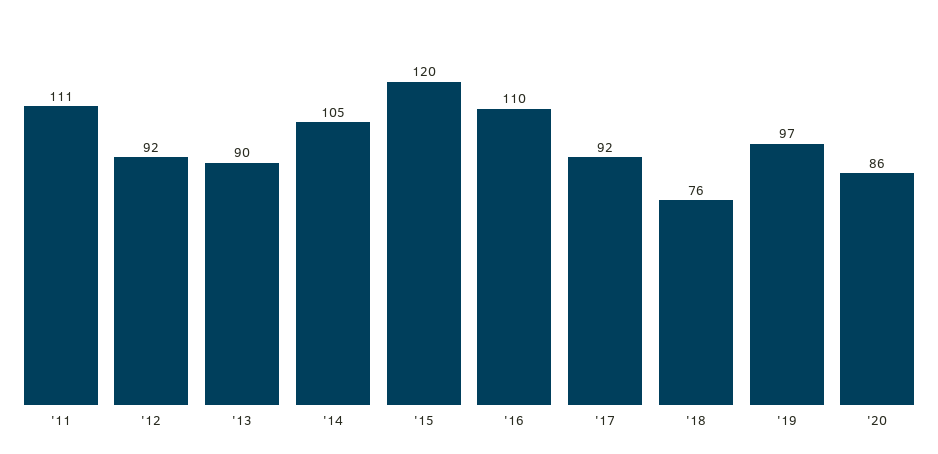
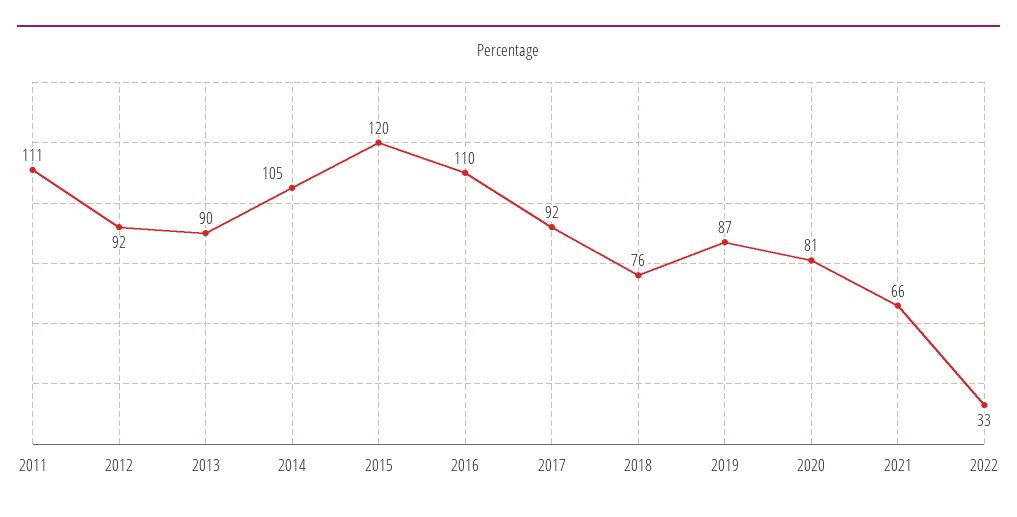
'19: 97 -> 87
'20: 86 -> 81
2021: none -> 66
2022: none -> 33

